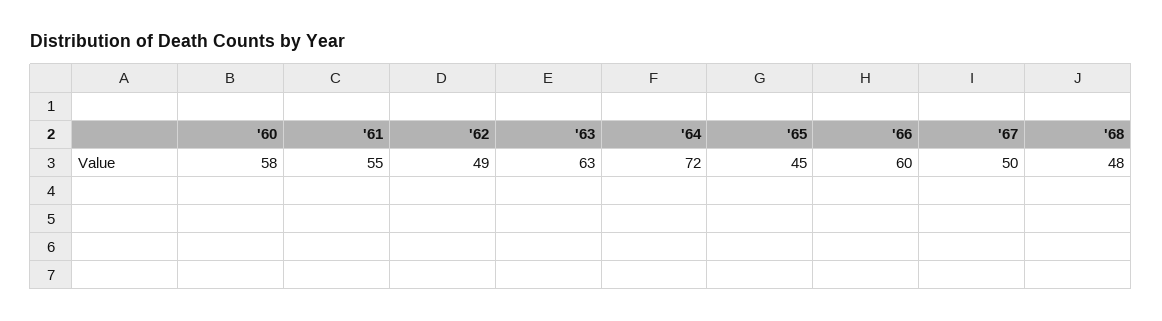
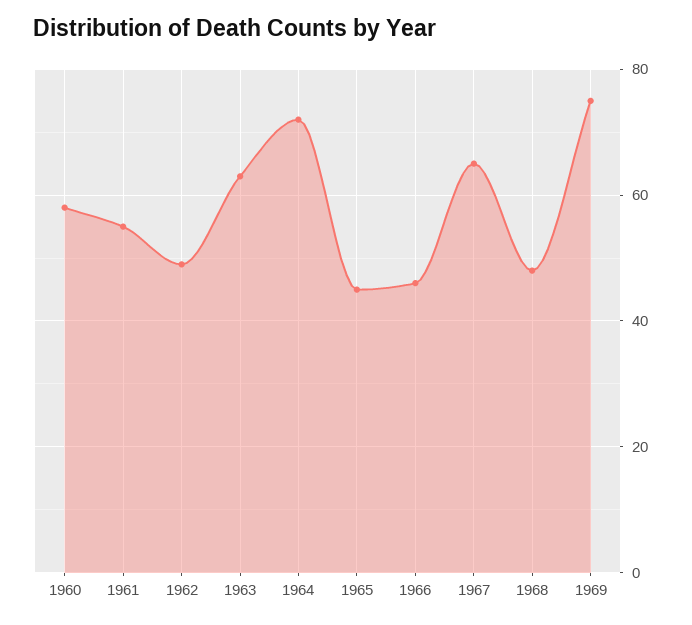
'66: 60 -> 45
'67: 50 -> 65
1969: none -> 75

